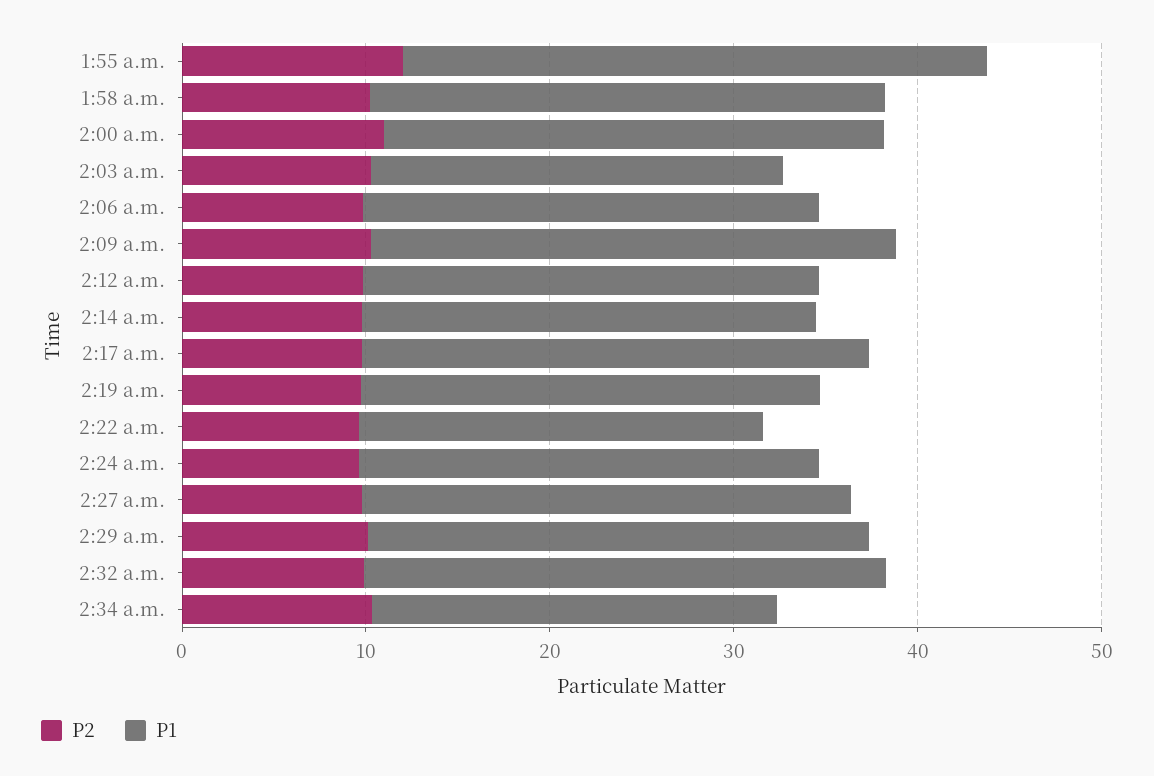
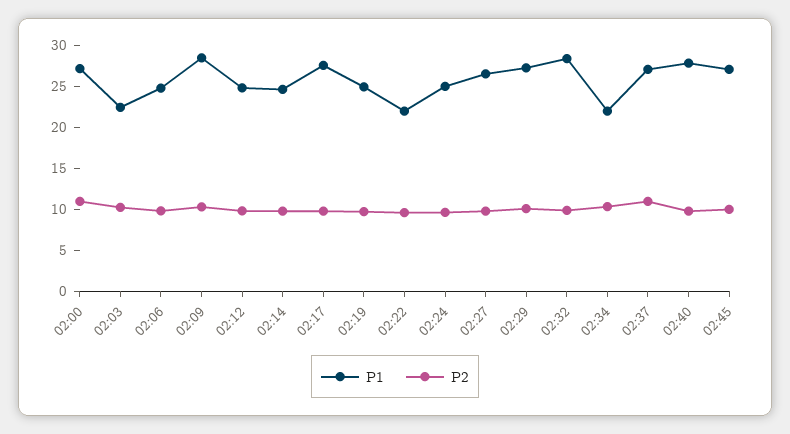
P2, 1:55 a.m.: 12 -> none
P1, 1:55 a.m.: 32 -> none
P2, 1:58 a.m.: 10 -> none
P1, 1:58 a.m.: 28 -> none
P1, 02:37: none -> 27
P2, 02:37: none -> 11
P1, 02:40: none -> 28
P2, 02:40: none -> 10
P1, 02:45: none -> 27
P2, 02:45: none -> 10

